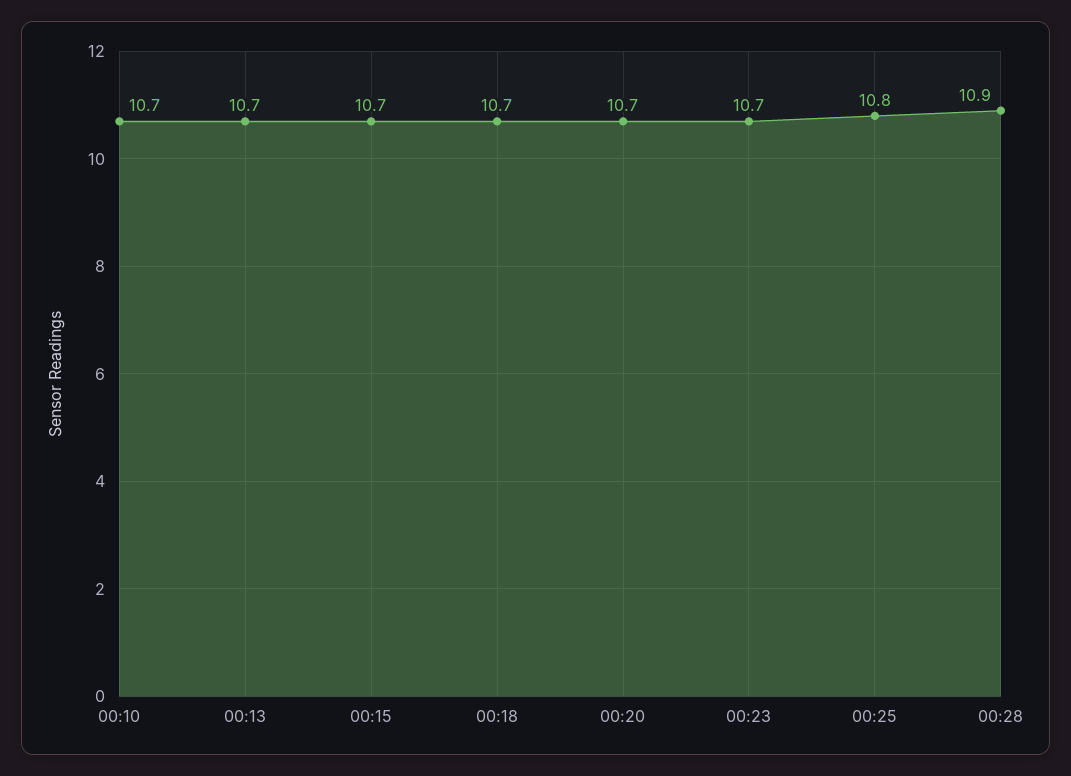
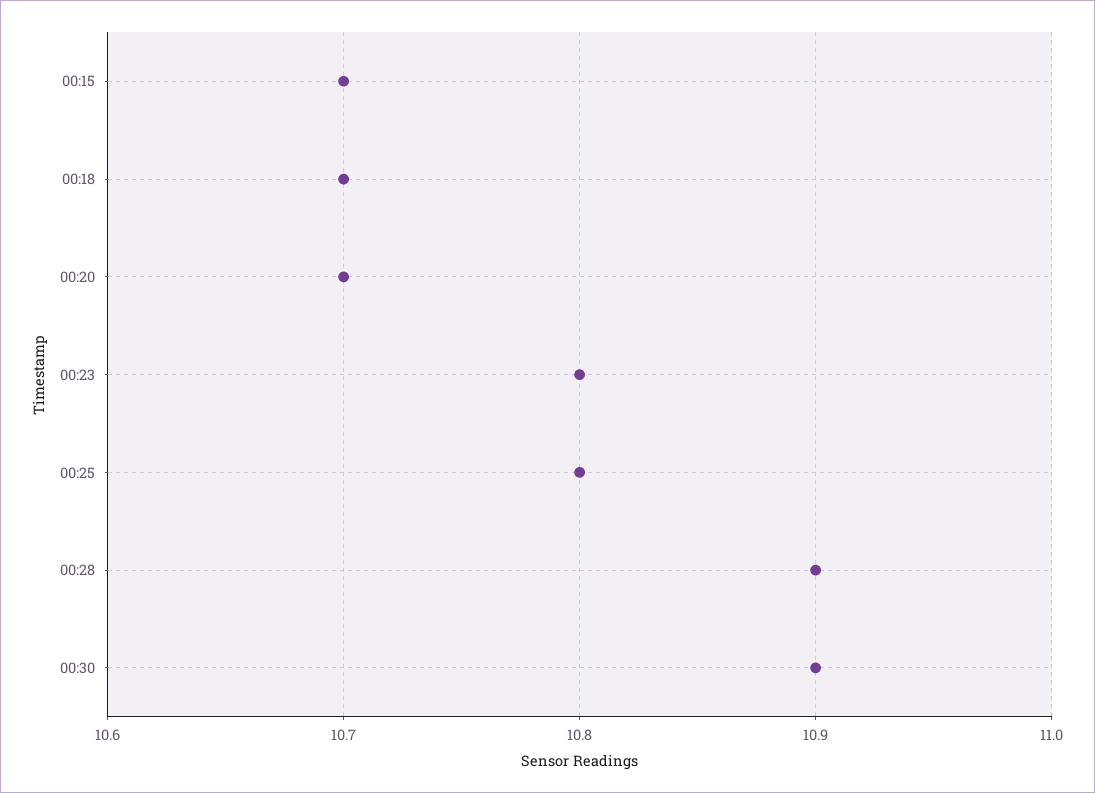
00:10: 10.7 -> none
00:13: 10.7 -> none
00:23: 10.7 -> 10.8
00:30: none -> 10.9

